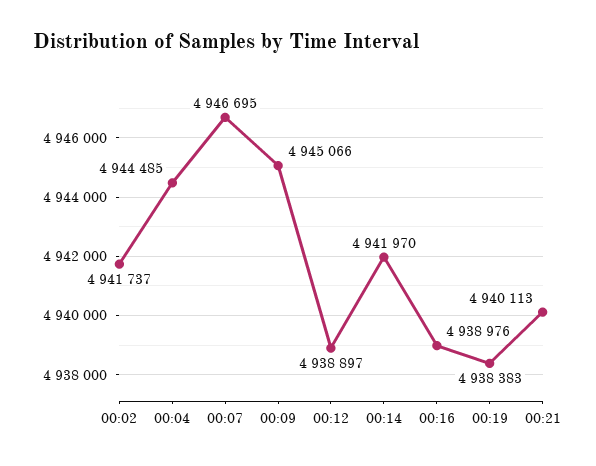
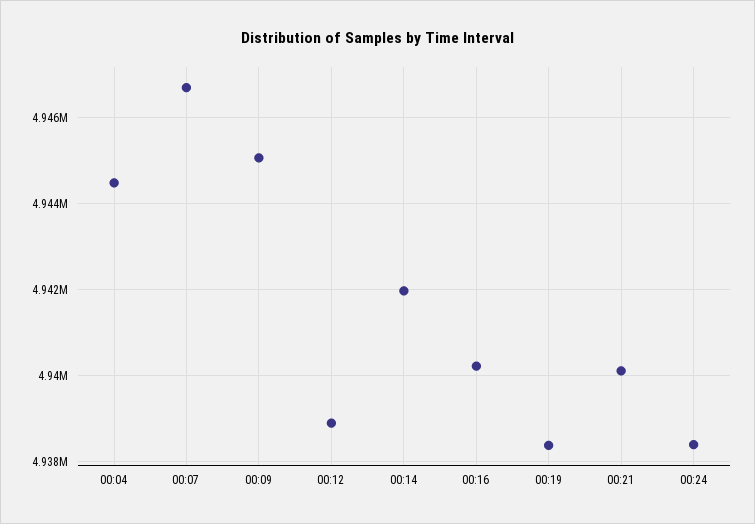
00:02: 4941737 -> none
00:16: 4938976 -> 4940200
00:24: none -> 4938400

